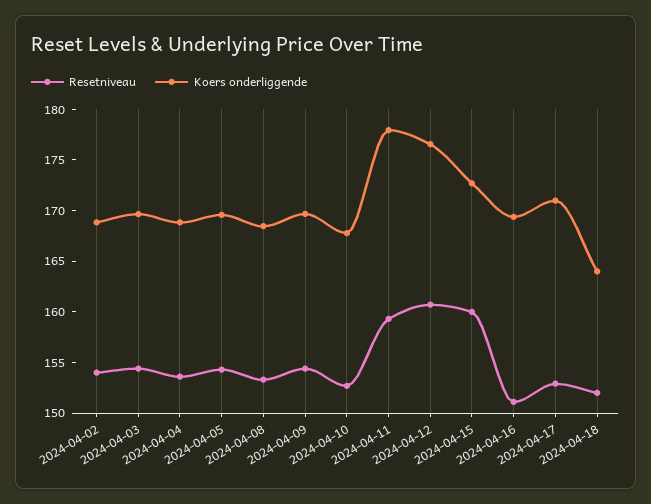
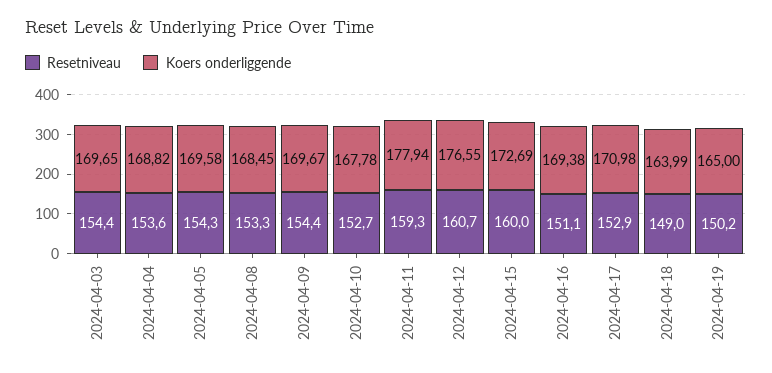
Resetniveau, 2024-04-02: 154 -> none
Koers onderliggende, 2024-04-02: 169 -> none
Resetniveau, 2024-04-18: 152 -> 149
Resetniveau, 2024-04-19: none -> 150.2
Koers onderliggende, 2024-04-19: none -> 165

